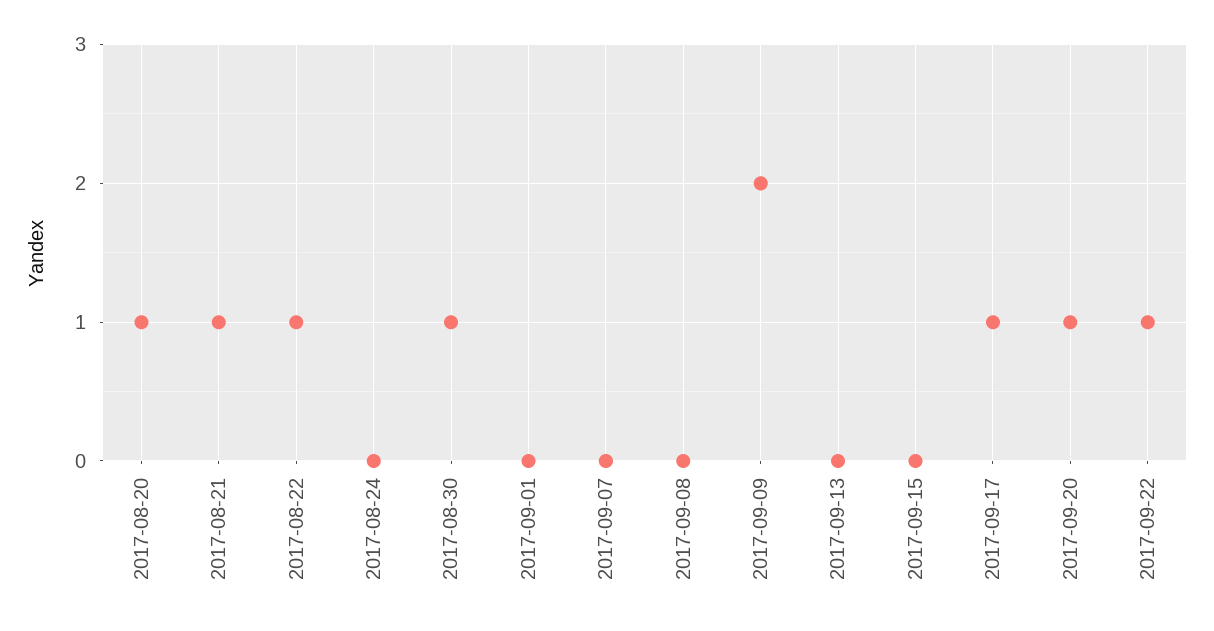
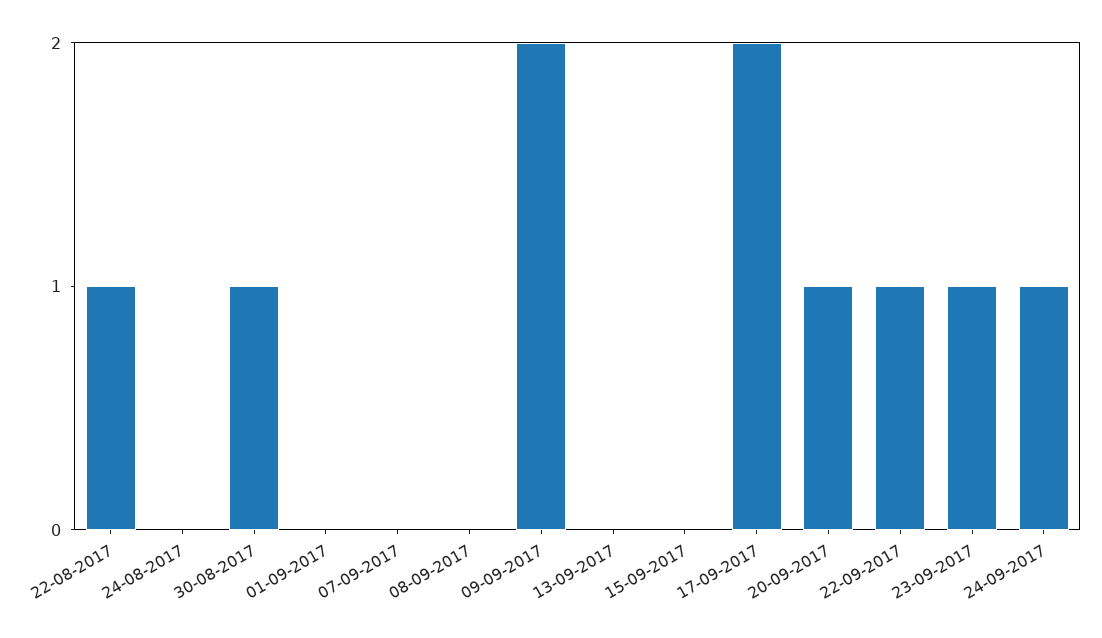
2017-08-20: 1 -> none
2017-08-21: 1 -> none
2017-09-17: 1 -> 2
23-09-2017: none -> 1
24-09-2017: none -> 1

